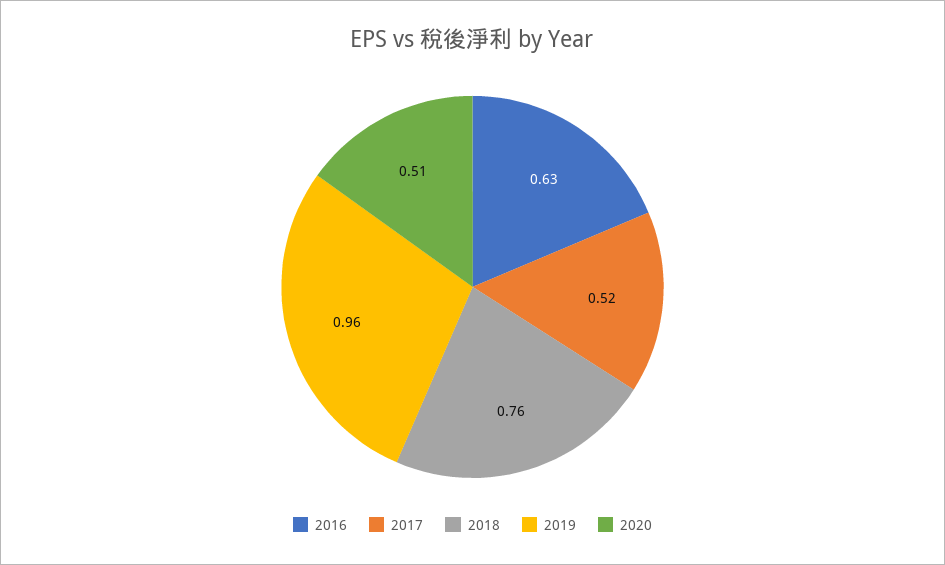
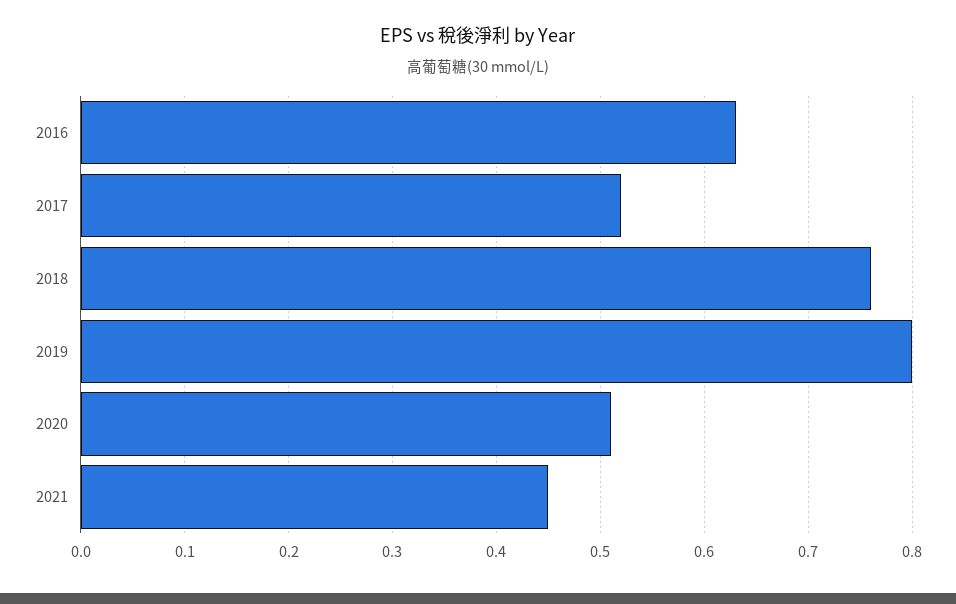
2019: 0.96 -> 0.8
2021: none -> 0.45

